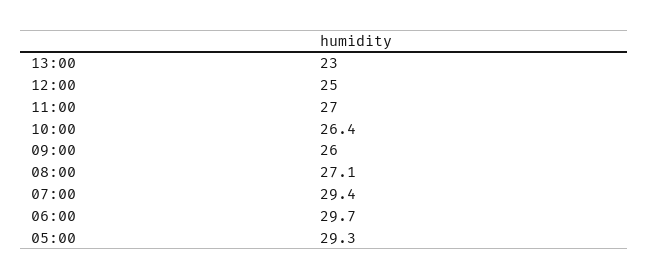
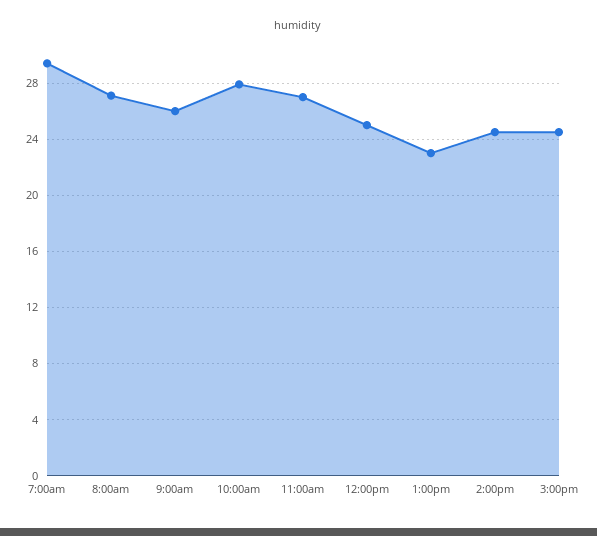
10:00: 26.4 -> 28
06:00: 29.7 -> none
05:00: 29.3 -> none
2:00pm: none -> 24.5
3:00pm: none -> 24.5

